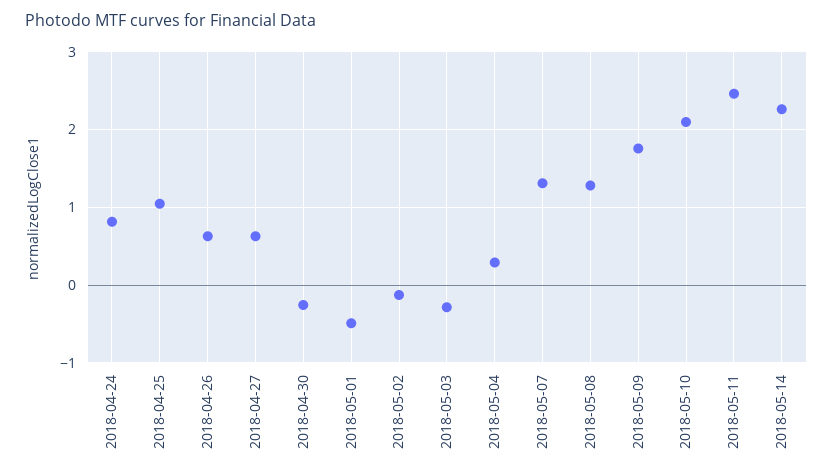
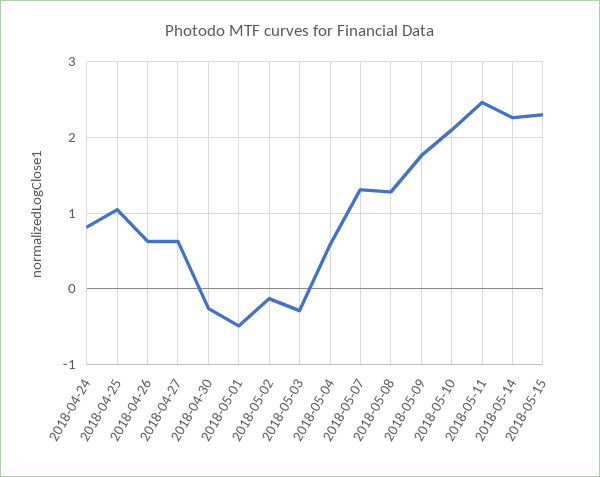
2018-05-04: 0.3 -> 0.6
2018-05-15: none -> 2.3

